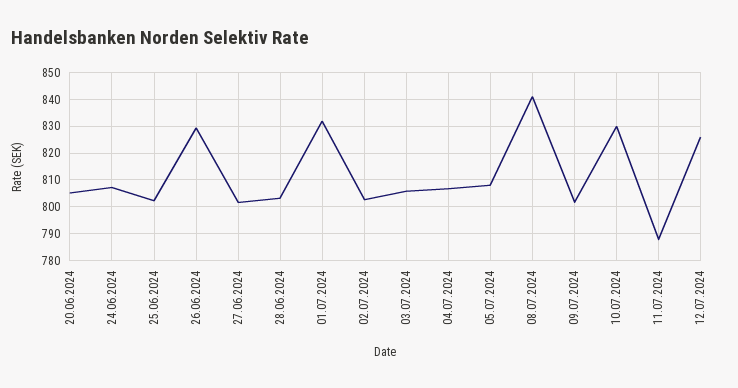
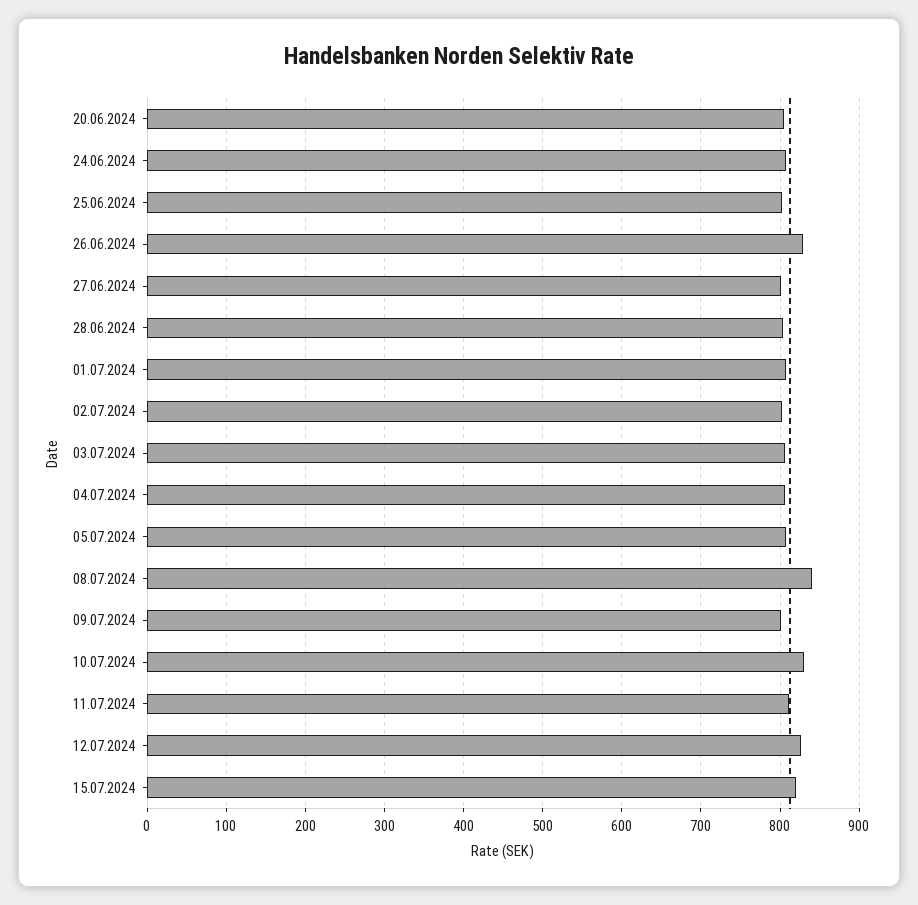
01.07.2024: 832.5 -> 810
11.07.2024: 787.5 -> 810
15.07.2024: none -> 820

